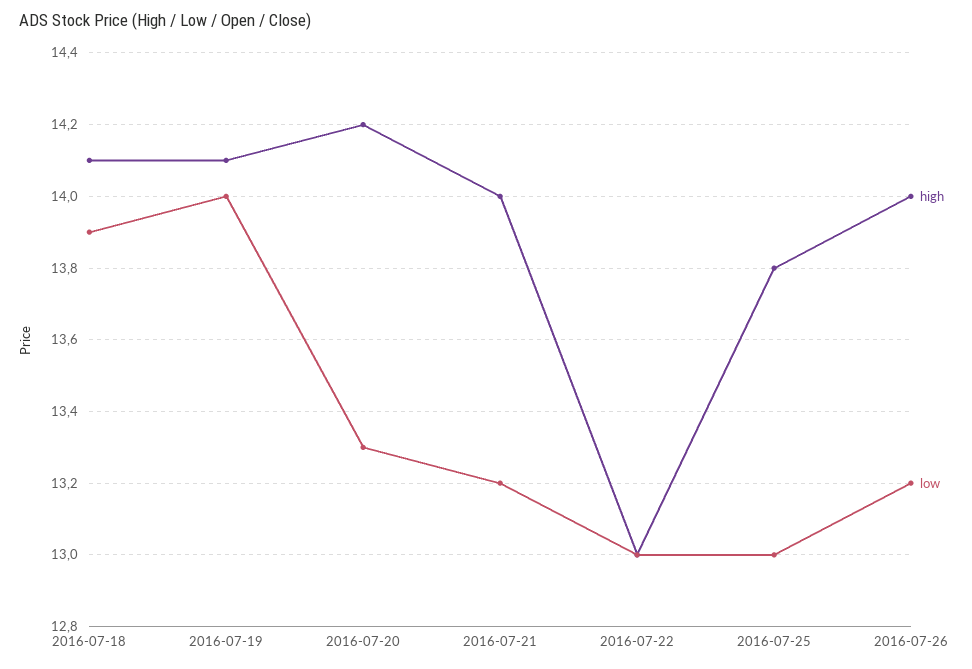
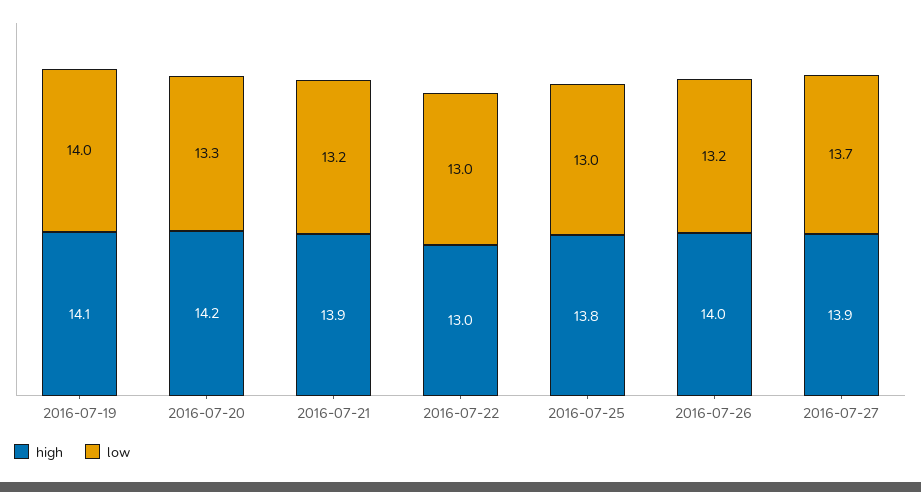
high, 2016-07-18: 14.1 -> none
low, 2016-07-18: 13.9 -> none
high, 2016-07-21: 14 -> 13.9
high, 2016-07-27: none -> 13.9
low, 2016-07-27: none -> 13.7

